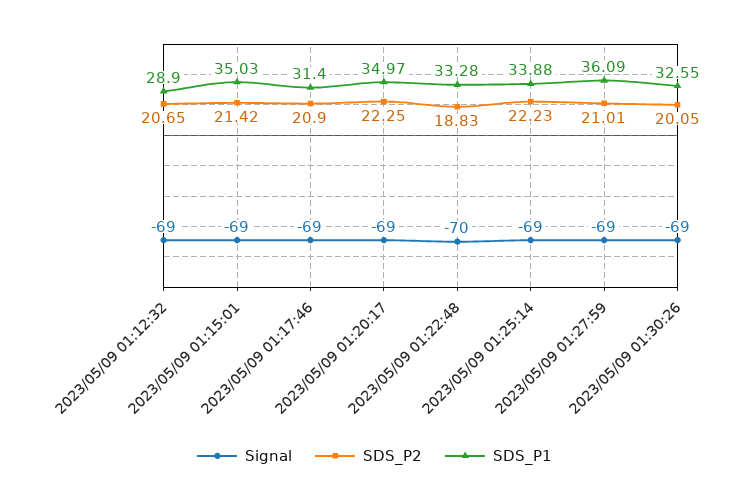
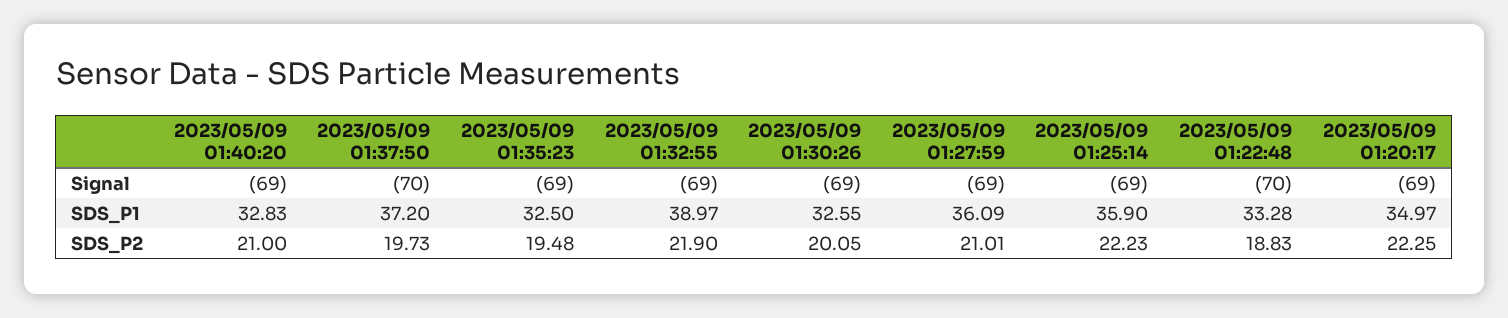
Signal, 2023/05/09 01:12:32: -69 -> none
SDS_P2, 2023/05/09 01:12:32: 20.65 -> none
SDS_P1, 2023/05/09 01:12:32: 28.9 -> none
Signal, 2023/05/09 01:15:01: -69 -> none
SDS_P2, 2023/05/09 01:15:01: 21.42 -> none
SDS_P1, 2023/05/09 01:15:01: 35.03 -> none
Signal, 2023/05/09 01:17:46: -69 -> none
SDS_P2, 2023/05/09 01:17:46: 20.9 -> none
SDS_P1, 2023/05/09 01:17:46: 31.4 -> none
SDS_P1, 2023/05/09 01:25:14: 33.88 -> 35.9
Signal, 2023/05/09 01:40:20: none -> -69
Signal, 2023/05/09 01:37:50: none -> -70
Signal, 2023/05/09 01:35:23: none -> -69
Signal, 2023/05/09 01:32:55: none -> -69
SDS_P1, 2023/05/09 01:40:20: none -> 32.83
SDS_P1, 2023/05/09 01:37:50: none -> 37.2
SDS_P1, 2023/05/09 01:35:23: none -> 32.5
SDS_P1, 2023/05/09 01:32:55: none -> 38.97
SDS_P2, 2023/05/09 01:40:20: none -> 21
SDS_P2, 2023/05/09 01:37:50: none -> 19.73
SDS_P2, 2023/05/09 01:35:23: none -> 19.48
SDS_P2, 2023/05/09 01:32:55: none -> 21.9

